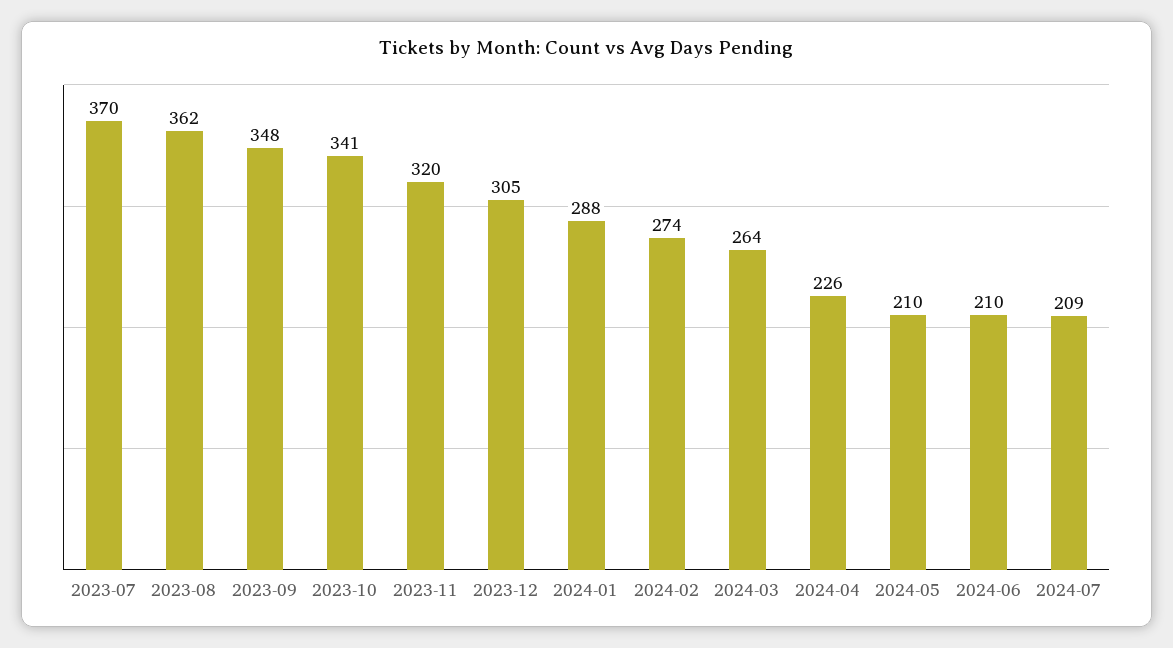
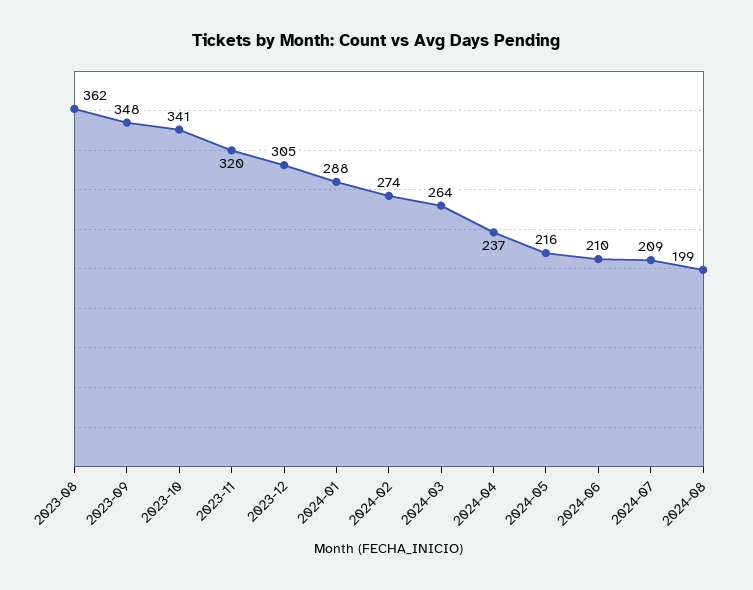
2023-07: 370 -> none
2024-04: 226 -> 237
2024-05: 210 -> 216
2024-08: none -> 199

